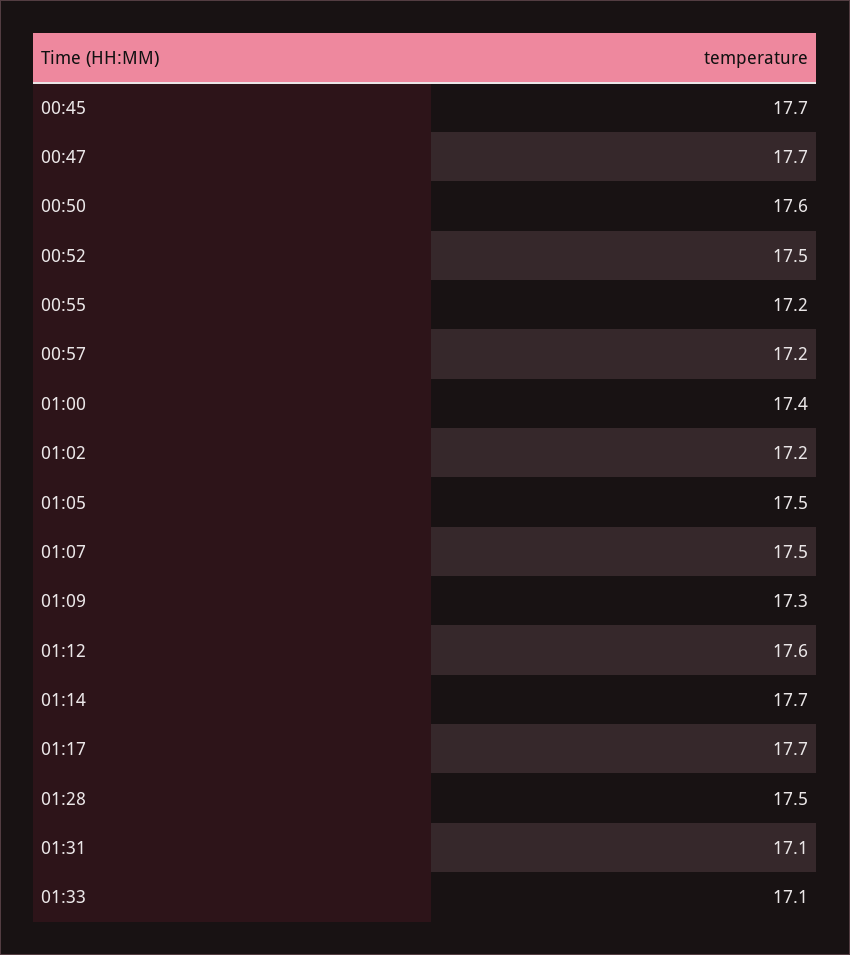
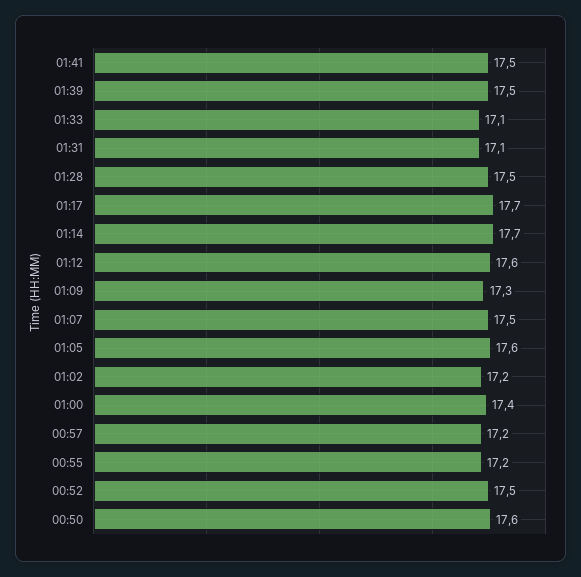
00:45: 17.7 -> none
00:47: 17.7 -> none
01:05: 17.5 -> 17.6
01:41: none -> 17.5
01:39: none -> 17.5

